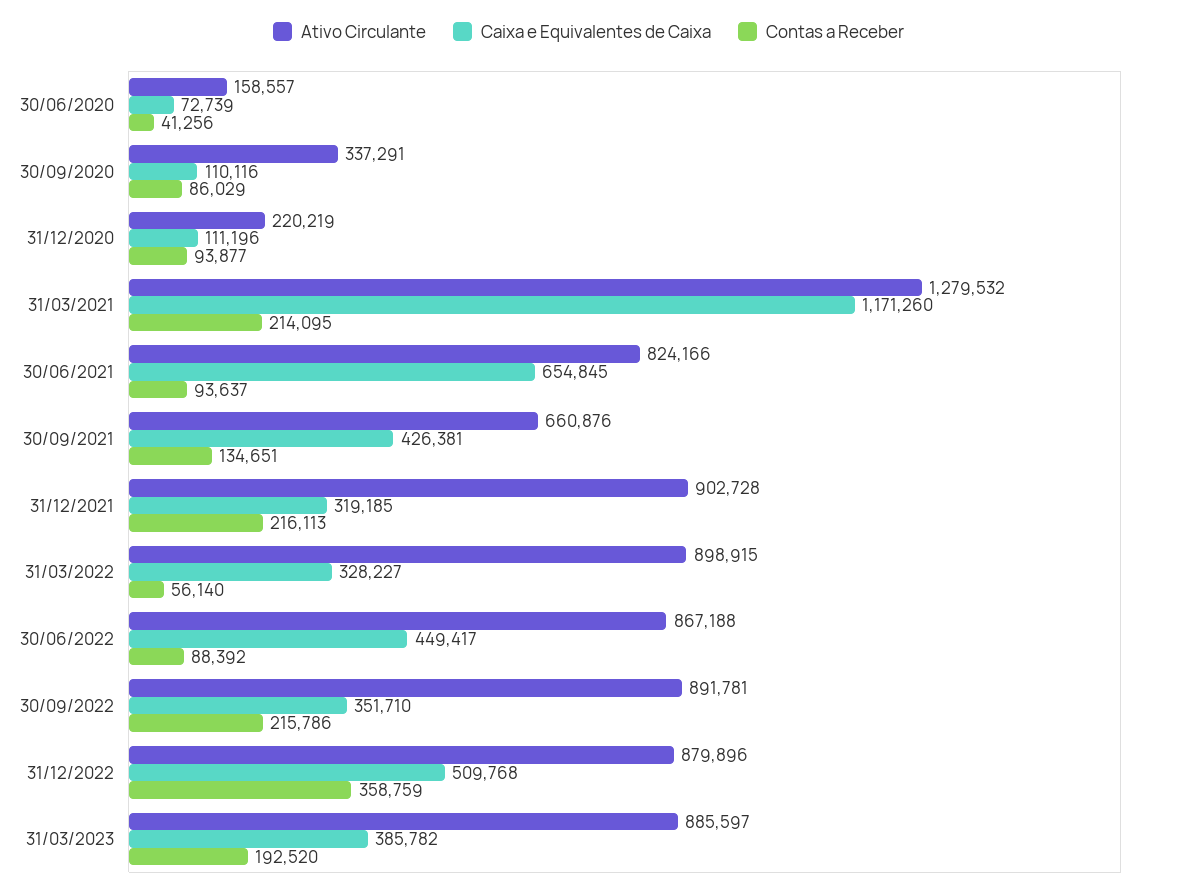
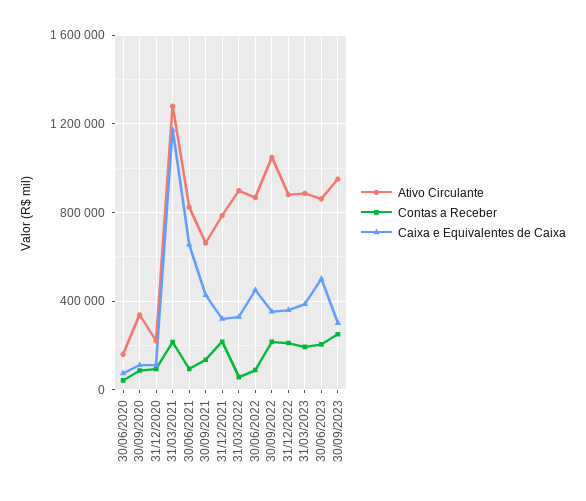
Ativo Circulante, 31/12/2021: 902728 -> 800000
Ativo Circulante, 30/09/2022: 891781 -> 1050000
Caixa e Equivalentes de Caixa, 31/12/2022: 509768 -> 350000
Contas a Receber, 31/12/2022: 358759 -> 200000
Ativo Circulante, 30/06/2023: none -> 850000
Contas a Receber, 30/06/2023: none -> 200000
Caixa e Equivalentes de Caixa, 30/06/2023: none -> 500000
Ativo Circulante, 30/09/2023: none -> 950000
Contas a Receber, 30/09/2023: none -> 250000
Caixa e Equivalentes de Caixa, 30/09/2023: none -> 300000

